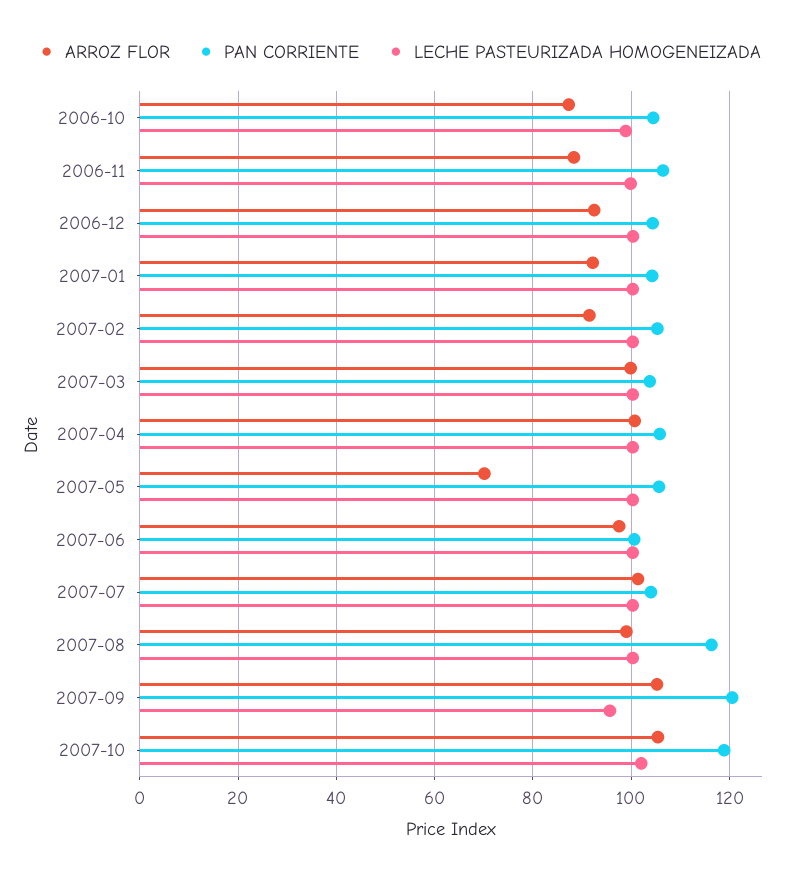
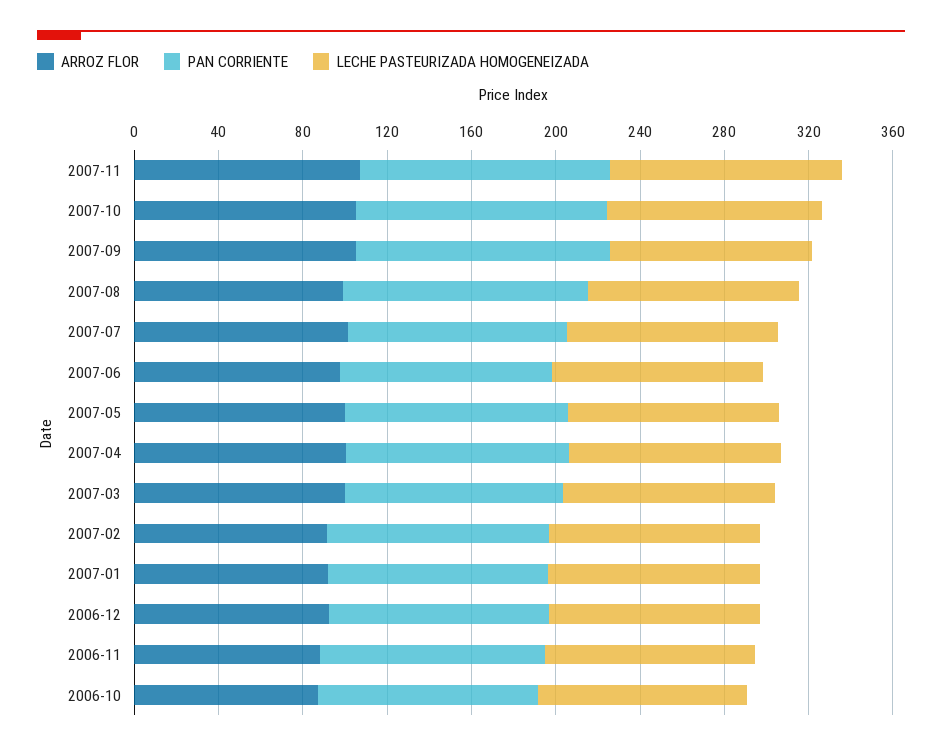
ARROZ FLOR, 2007-05: 70 -> 100
ARROZ FLOR, 2007-11: none -> 110
PAN CORRIENTE, 2007-11: none -> 120
LECHE PASTEURIZADA HOMOGENEIZADA, 2007-11: none -> 110

